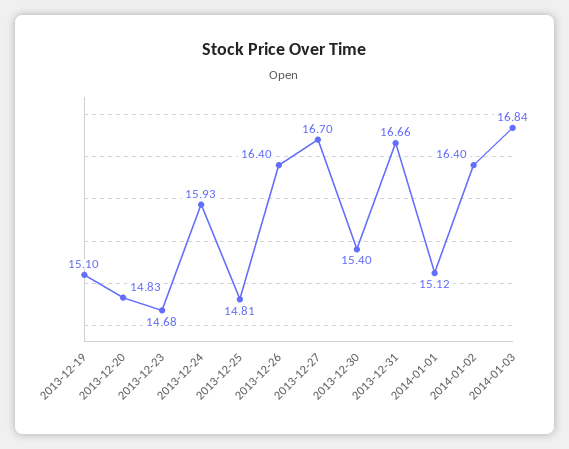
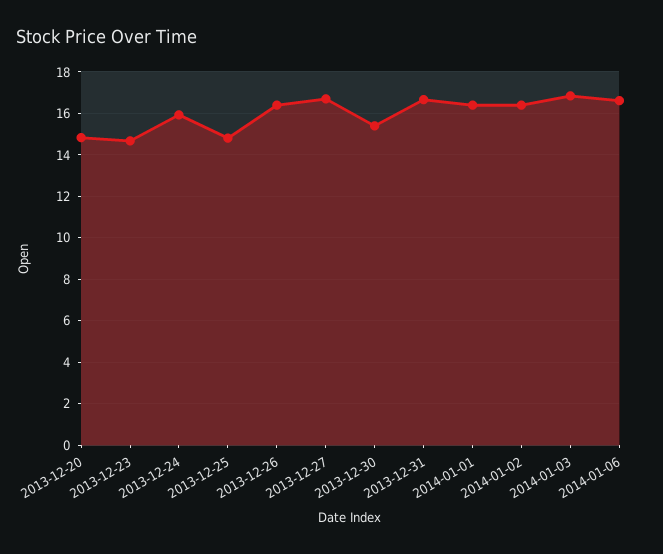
2013-12-19: 15.1 -> none
2014-01-01: 15.12 -> 16.5
2014-01-06: none -> 16.5

